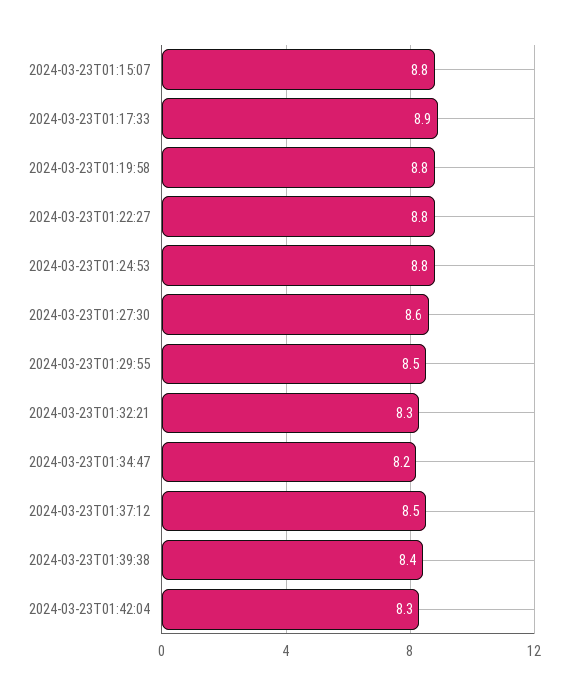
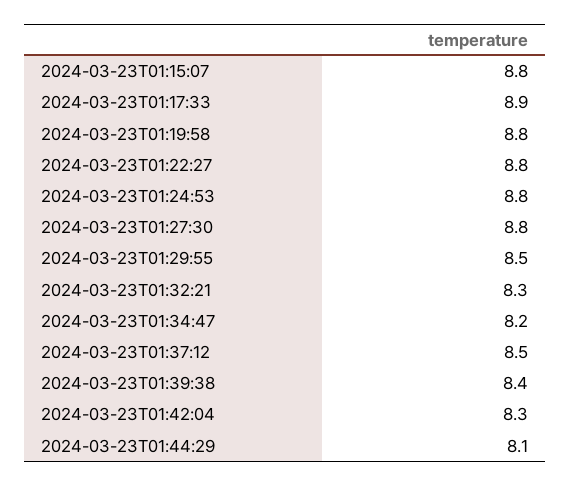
2024-03-23T01:27:30: 8.6 -> 8.8
2024-03-23T01:44:29: none -> 8.1

